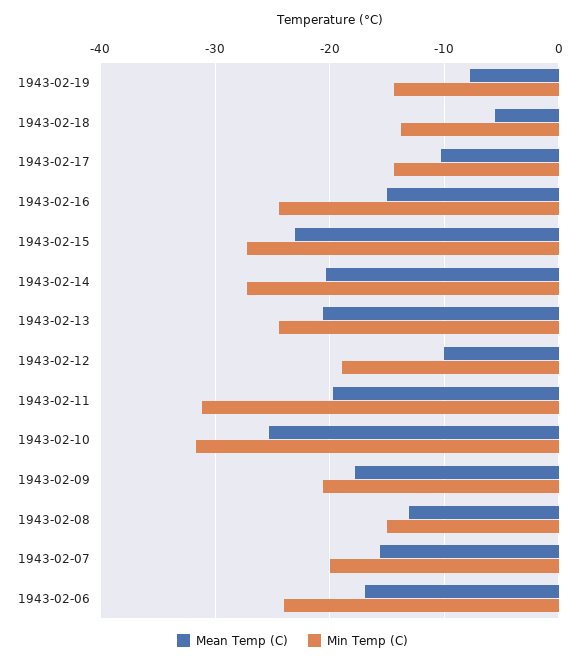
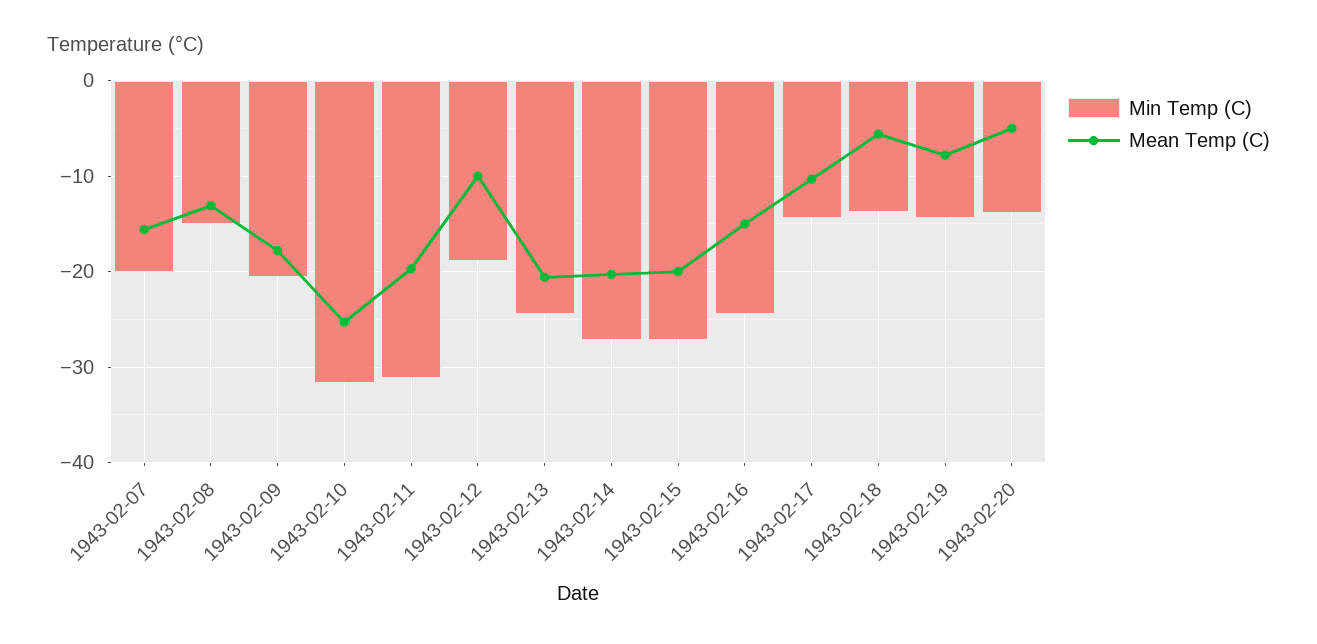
Mean Temp (C), 1943-02-15: -23 -> -20
Mean Temp (C), 1943-02-06: -17 -> none
Min Temp (C), 1943-02-06: -24 -> none
Min Temp (C), 1943-02-20: none -> -14
Mean Temp (C), 1943-02-20: none -> -5

